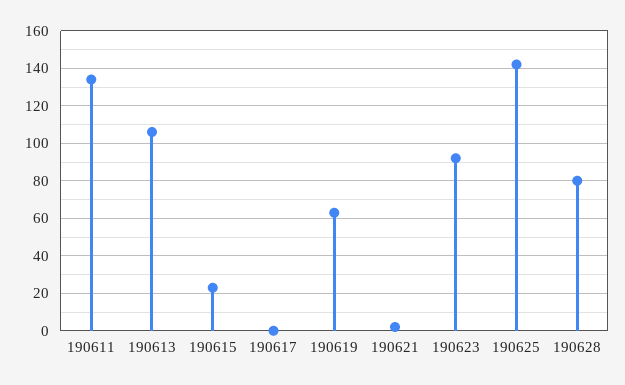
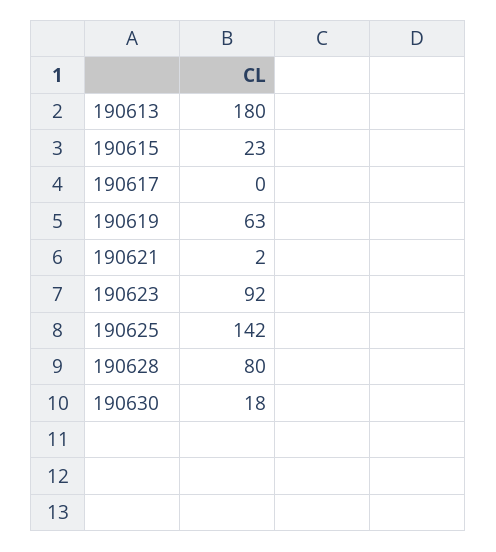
190611: 135 -> none
190613: 105 -> 180
190630: none -> 18

